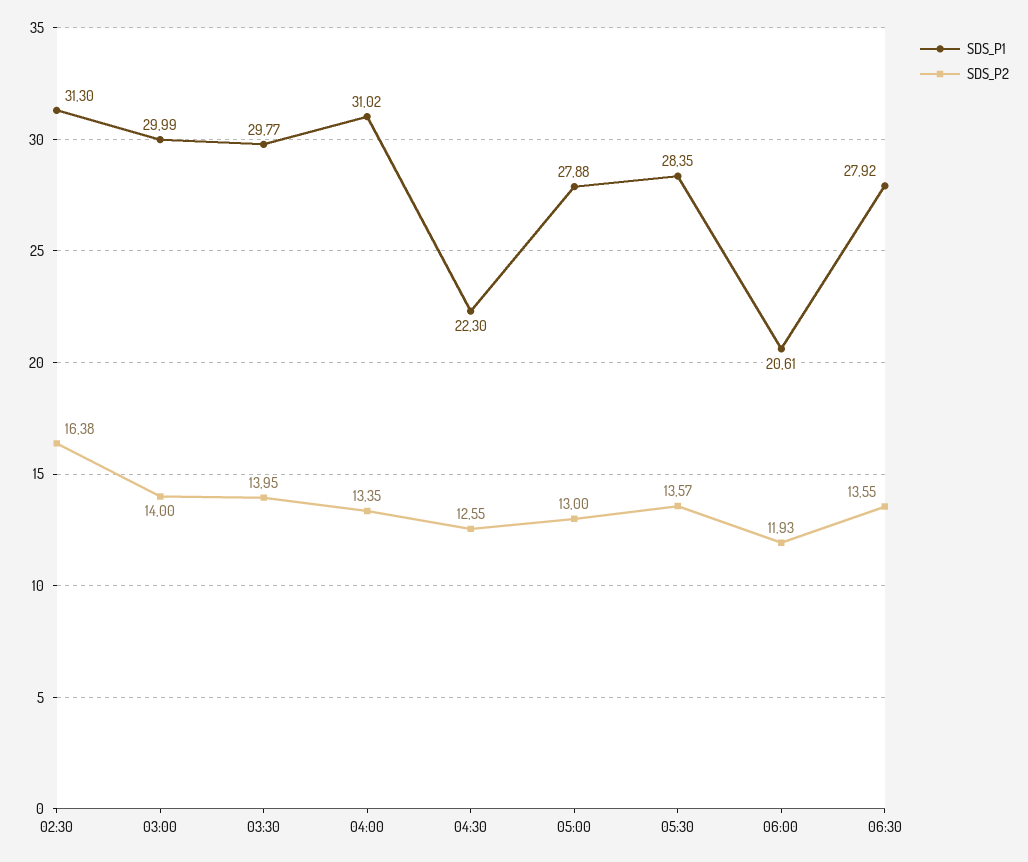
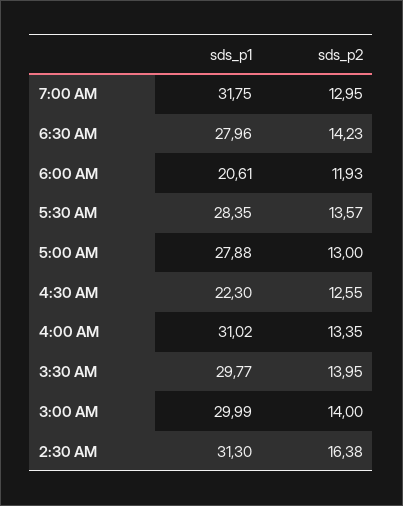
SDS_P1, 06:30: 27.92 -> 27.96
SDS_P2, 06:30: 13.55 -> 14.23
SDS_P1, 7:00 AM: none -> 31.75
SDS_P2, 7:00 AM: none -> 12.95

